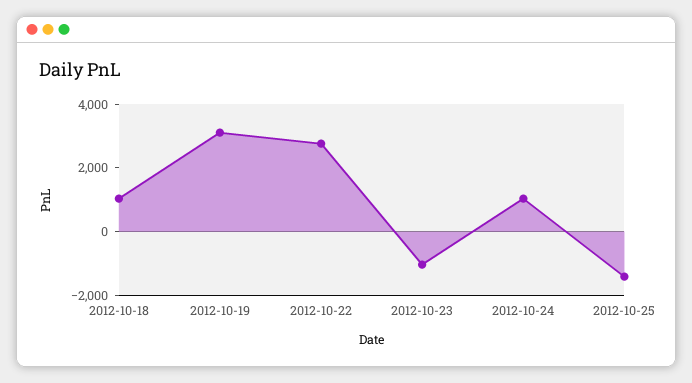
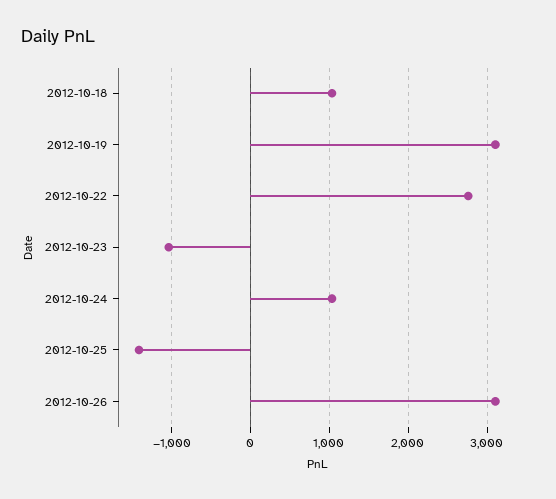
2012-10-26: none -> 3100

